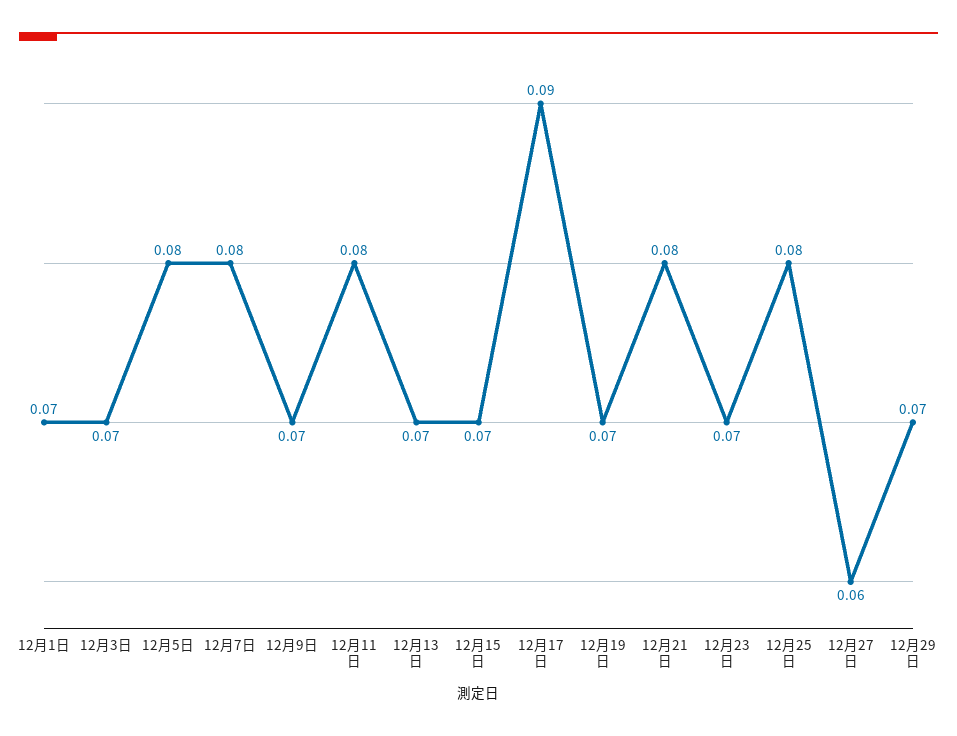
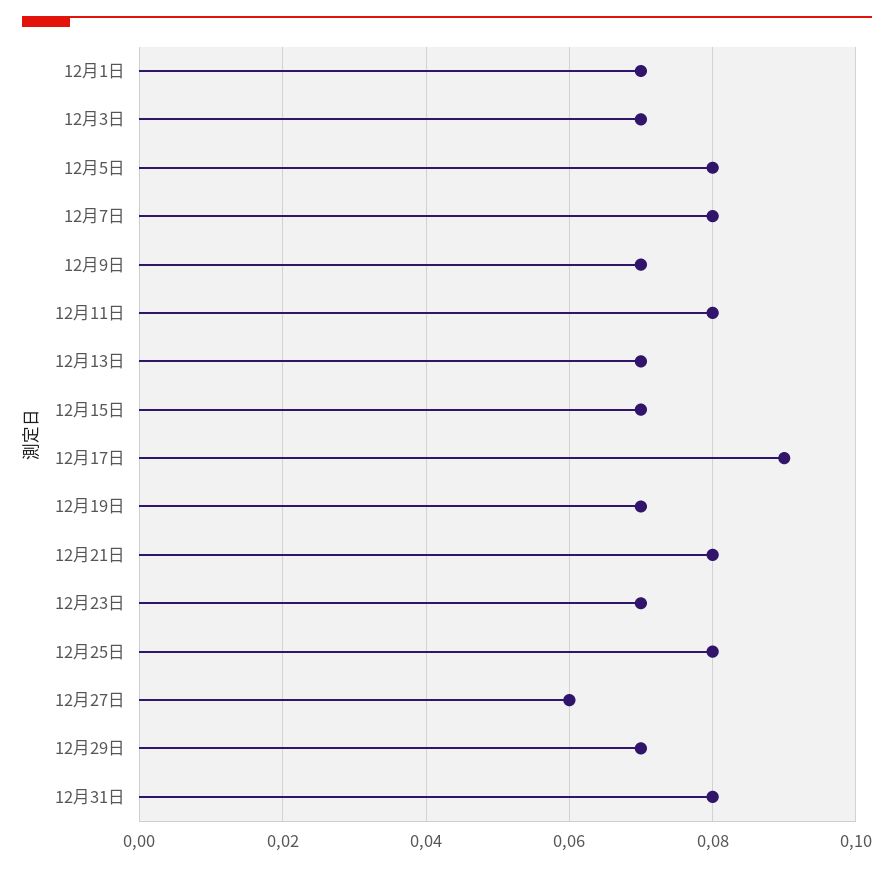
12月31日: none -> 0.08

